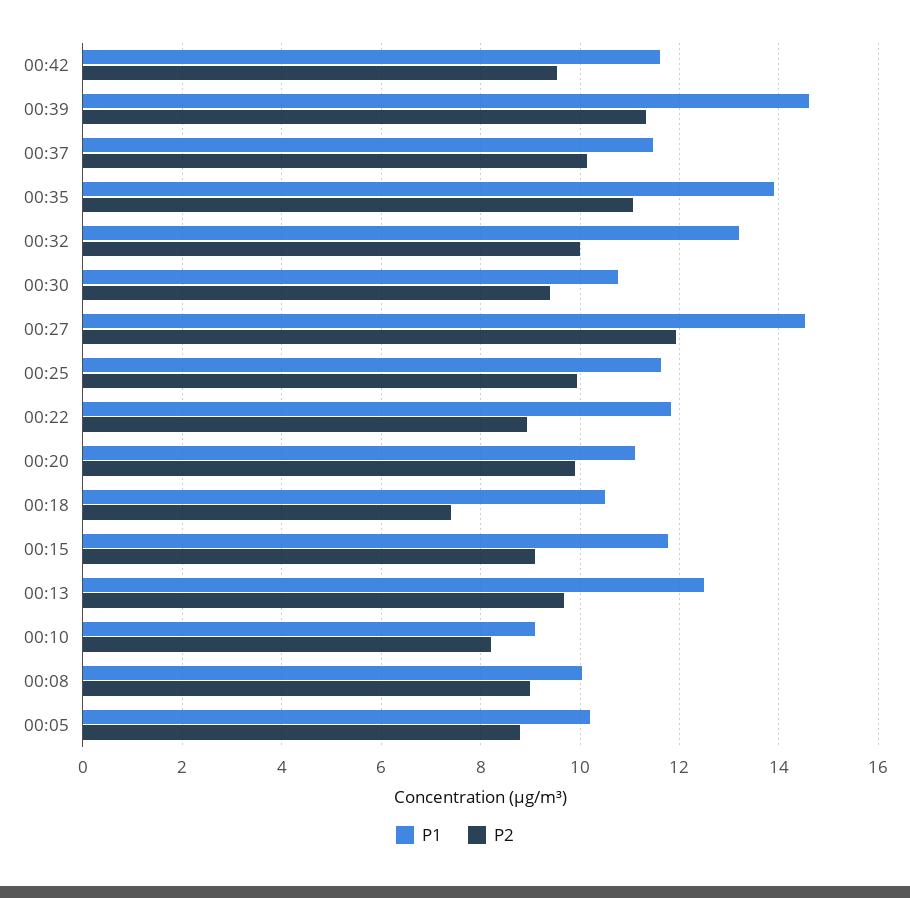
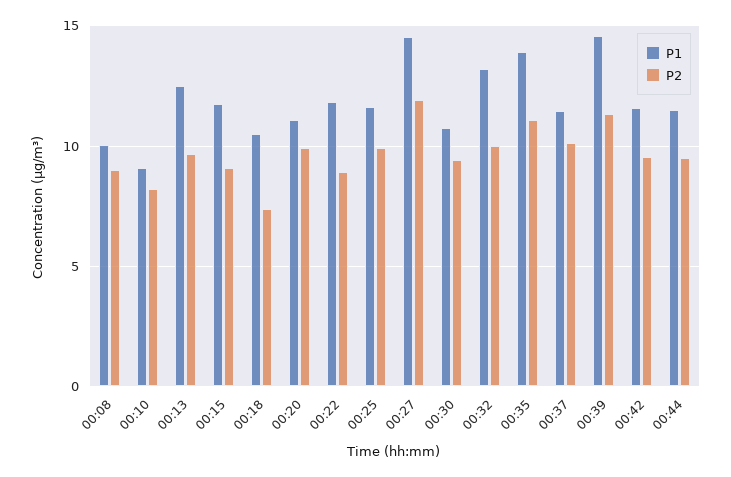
P1, 00:05: 10.2 -> none
P2, 00:05: 8.8 -> none
P1, 00:44: none -> 11.5
P2, 00:44: none -> 9.5

